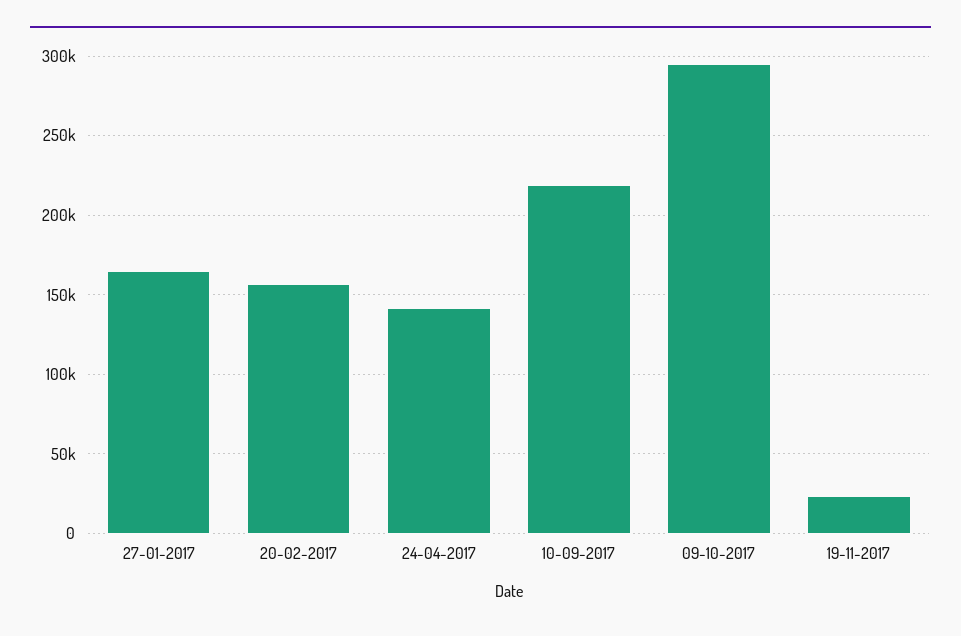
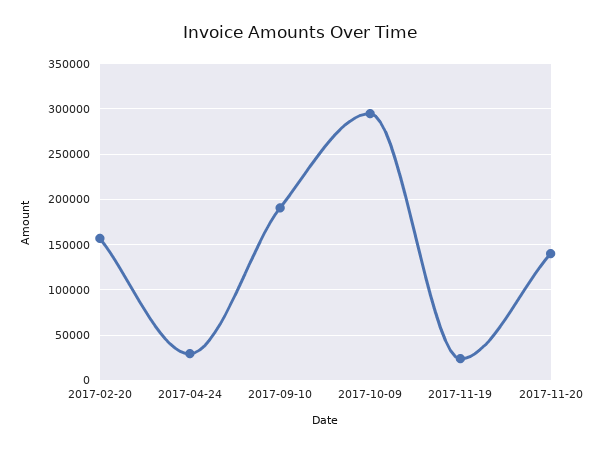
27-01-2017: 165000 -> none
24-04-2017: 140000 -> 30000
10-09-2017: 220000 -> 190000
2017-11-20: none -> 140000

